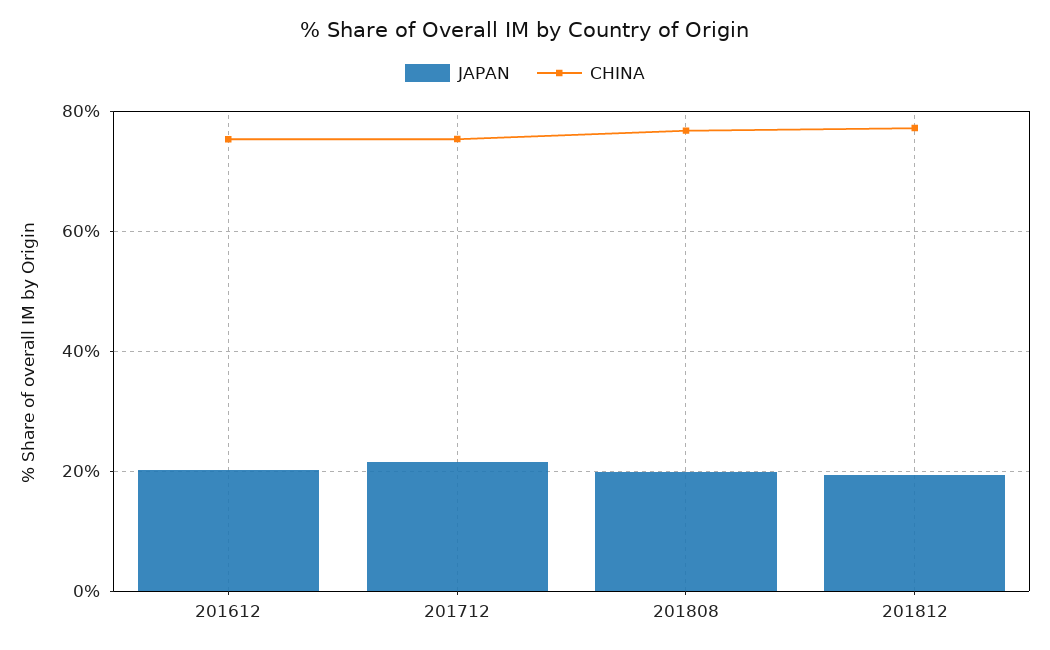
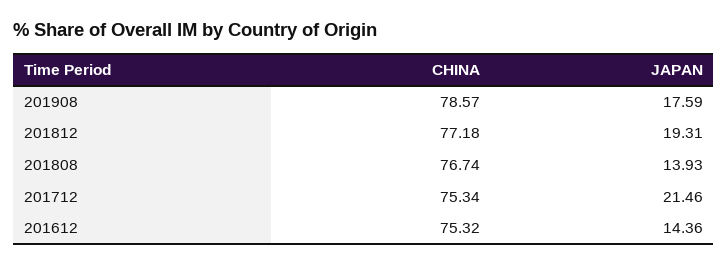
JAPAN, 201612: 20 -> 14.36
JAPAN, 201808: 20 -> 13.93
CHINA, 201908: none -> 78.57
JAPAN, 201908: none -> 17.59

